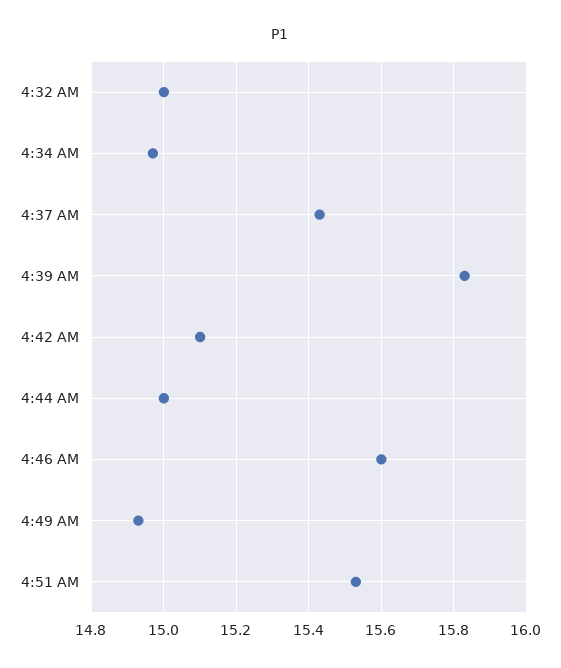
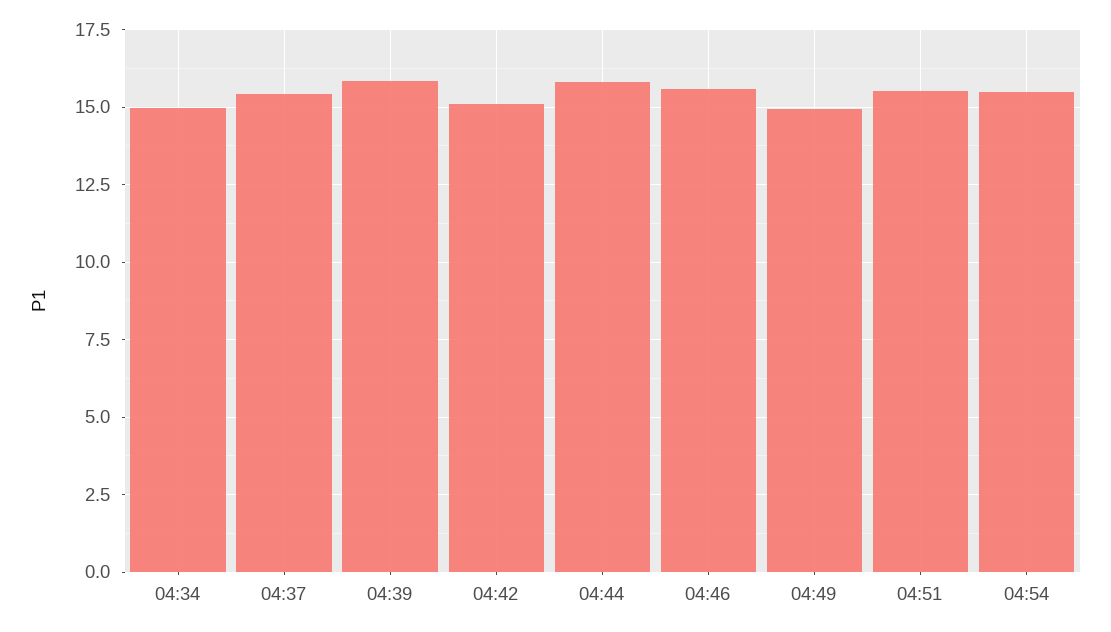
4:32 AM: 15 -> none
4:44 AM: 15 -> 15.75
04:54: none -> 15.5

